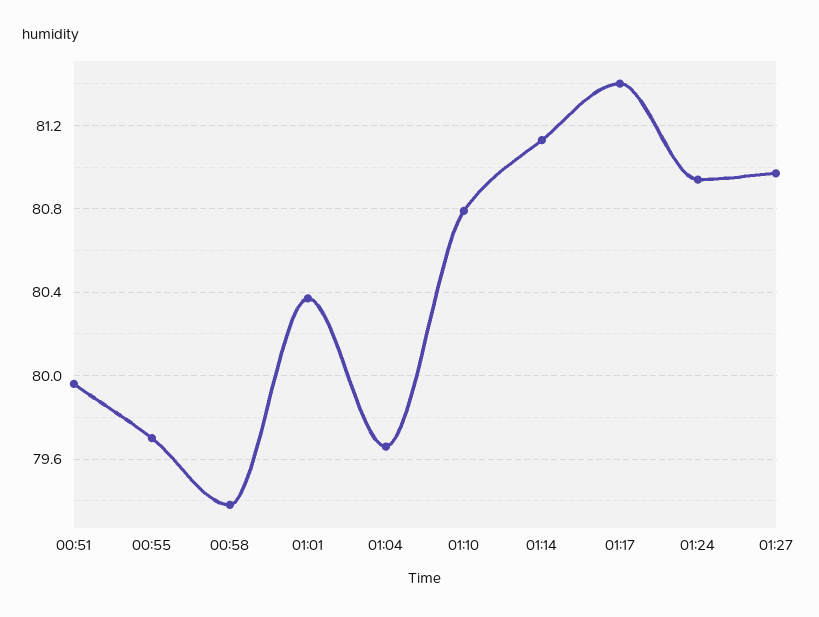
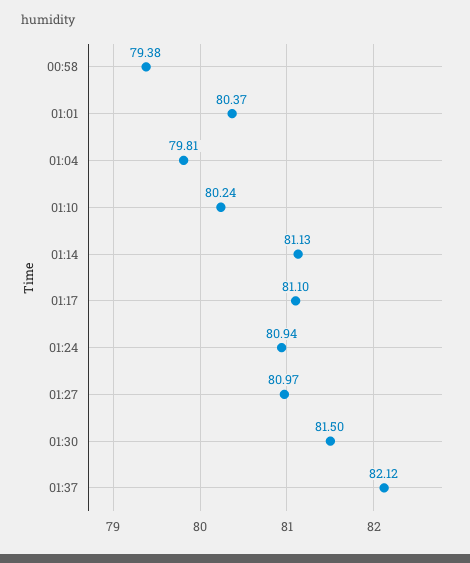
00:51: 79.95 -> none
00:55: 79.7 -> none
01:04: 79.65 -> 79.81
01:10: 80.8 -> 80.24
01:17: 81.4 -> 81.1
01:30: none -> 81.5
01:37: none -> 82.12

